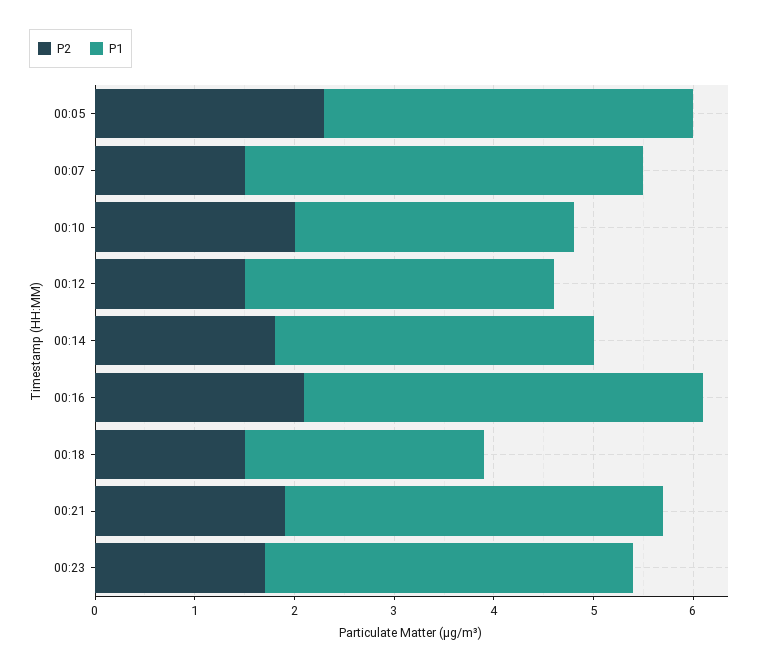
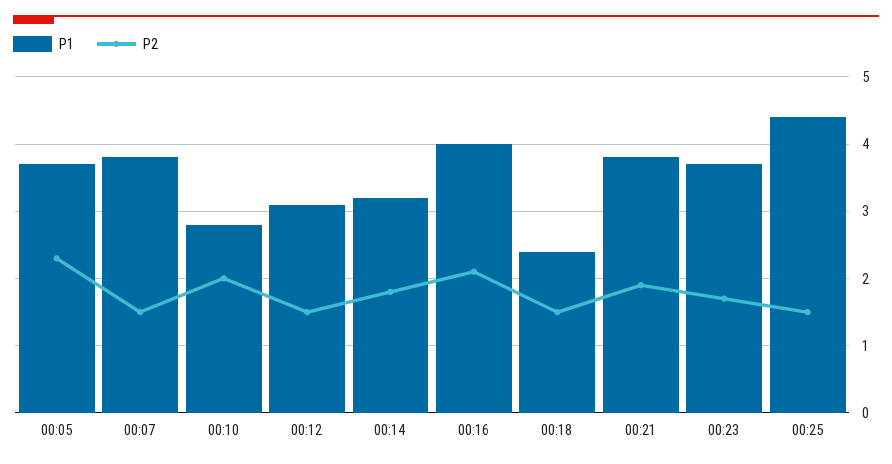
P1, 00:07: 4 -> 3.8
P1, 00:25: none -> 4.4
P2, 00:25: none -> 1.5

